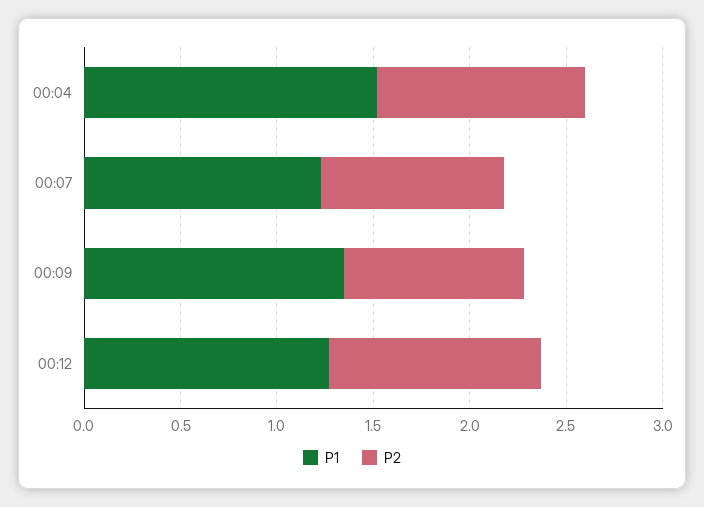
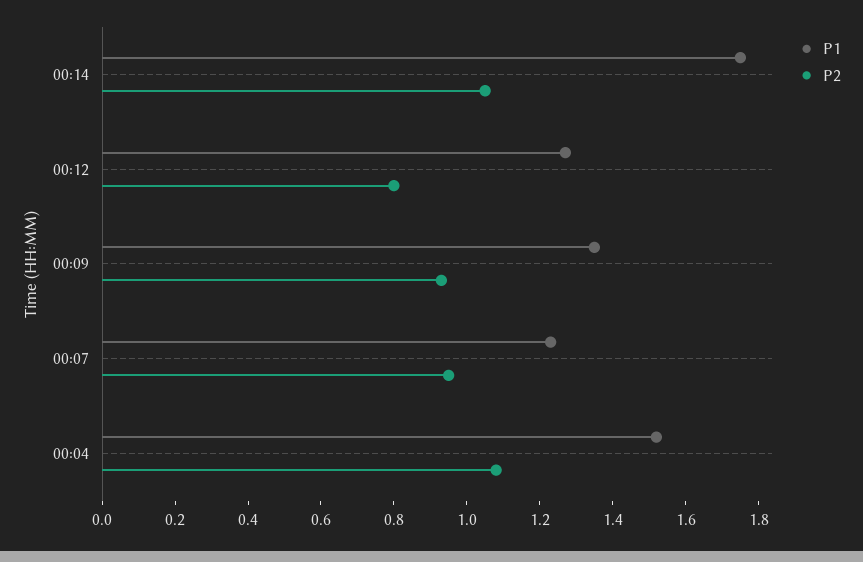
P2, 00:12: 1.1 -> 0.8
P1, 00:14: none -> 1.75
P2, 00:14: none -> 1.05

